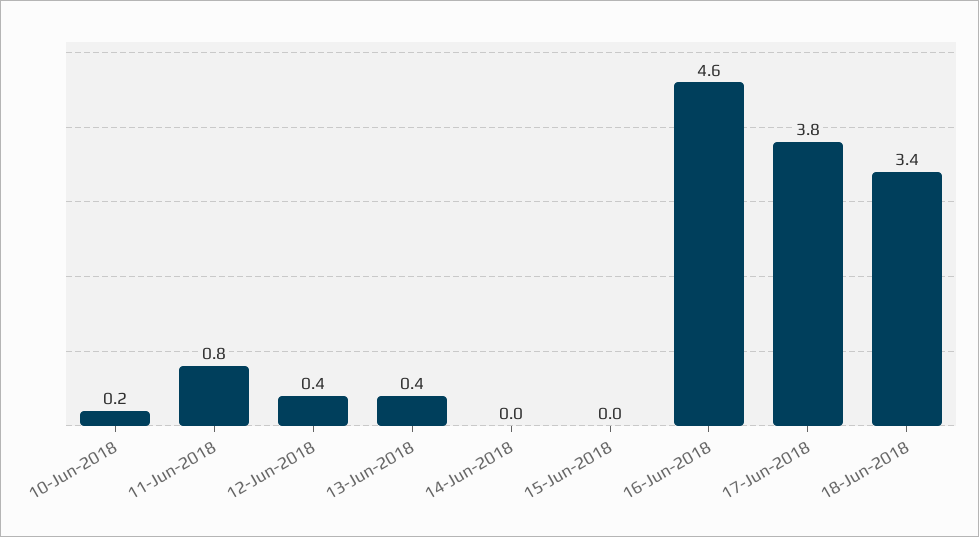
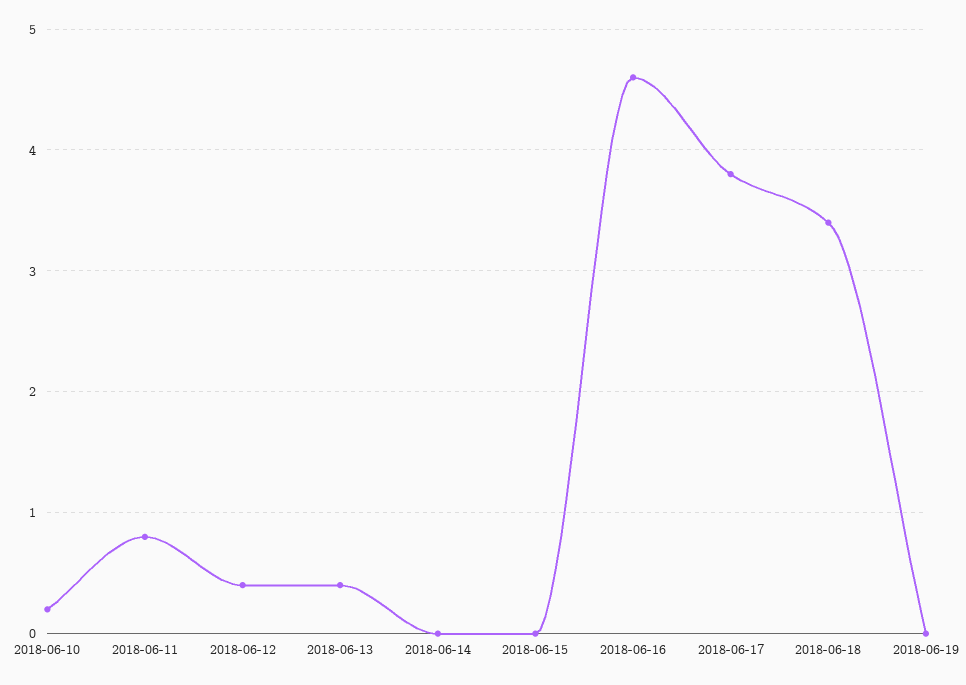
2018-06-19: none -> 0

